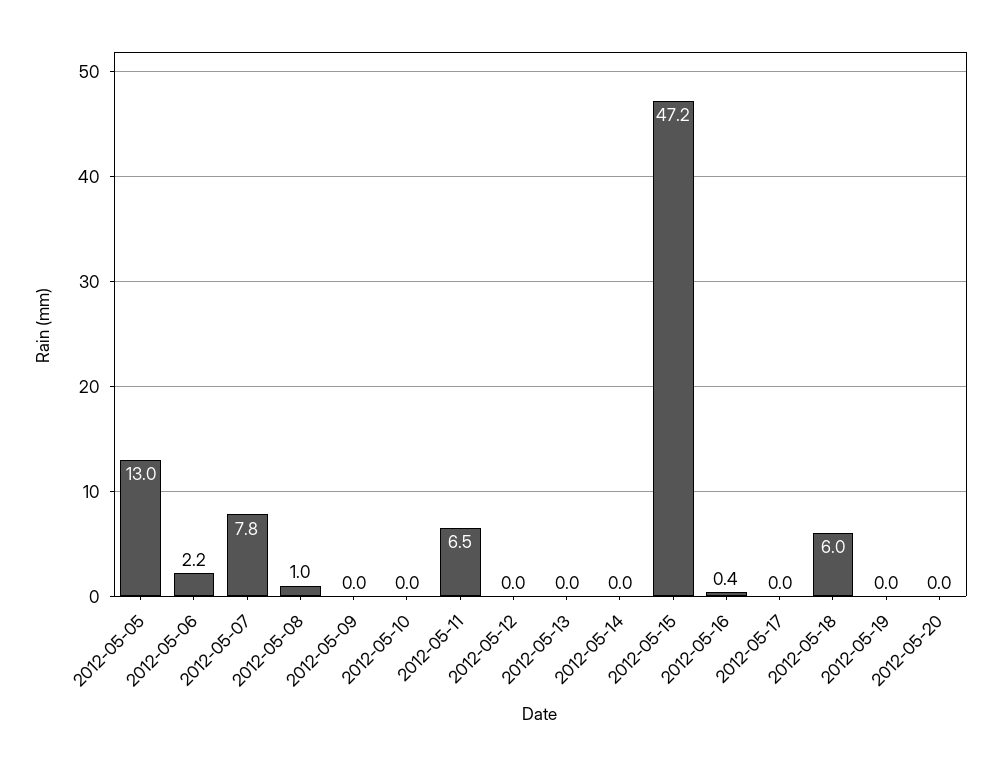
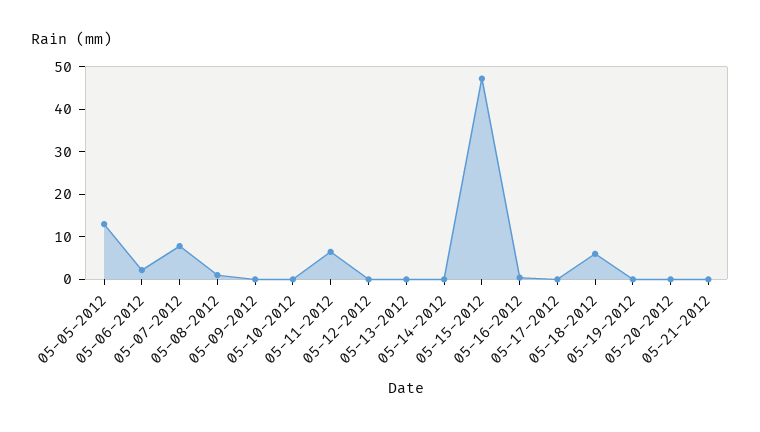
05-21-2012: none -> 0

